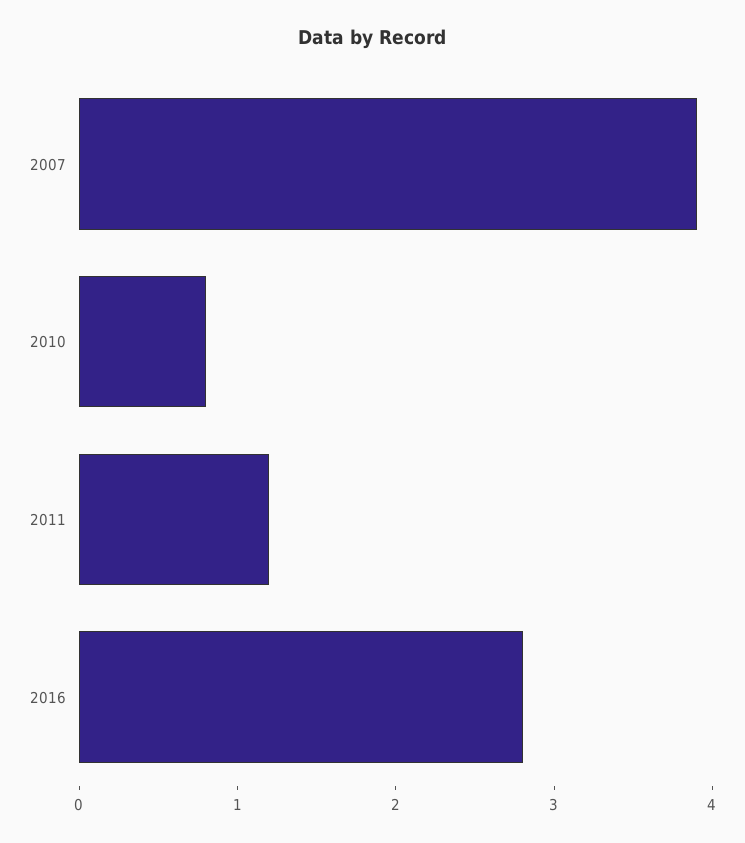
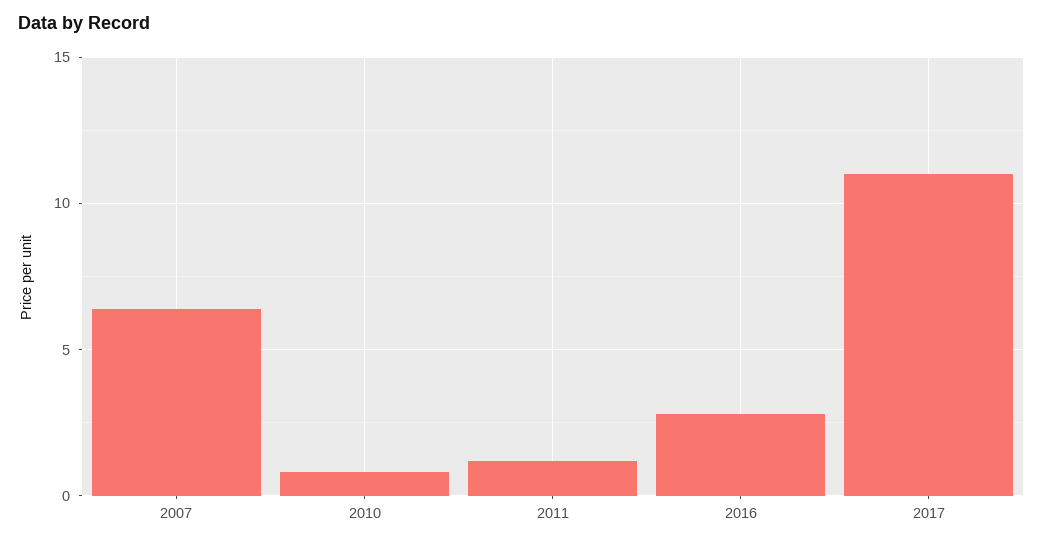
2007: 3.9 -> 6.5
2017: none -> 11

